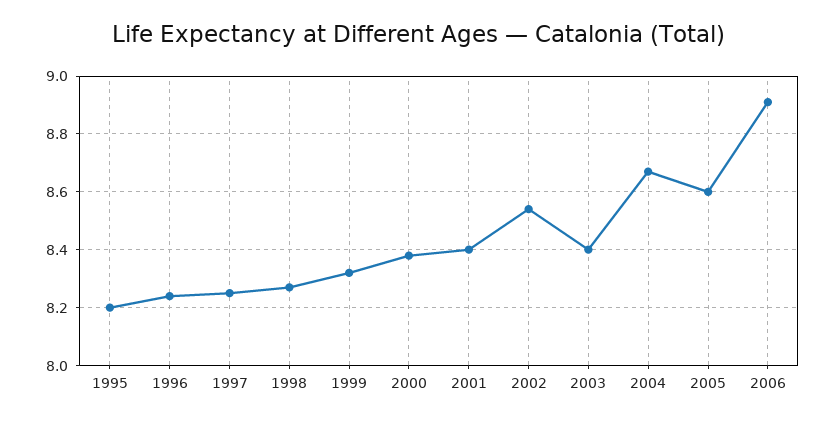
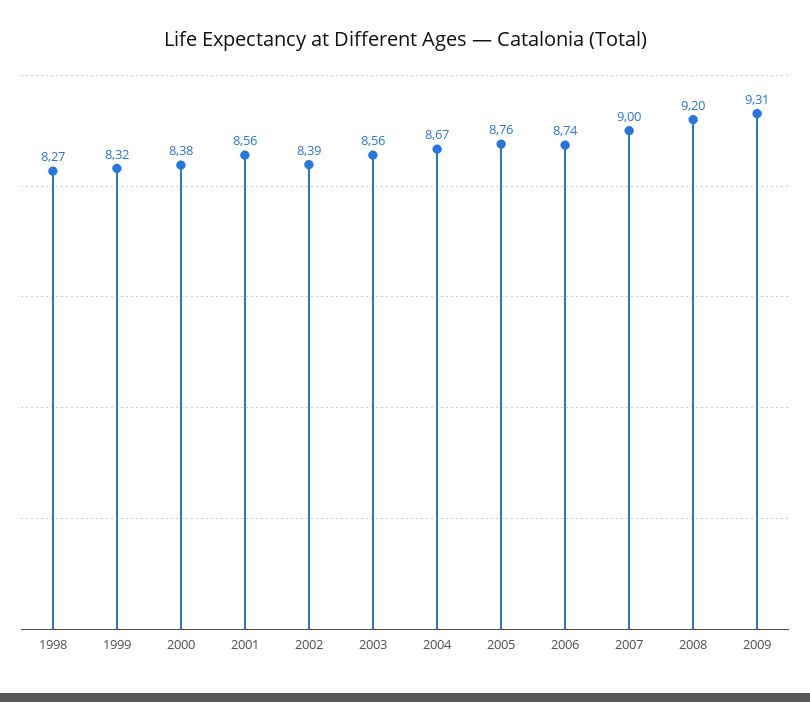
1995: 8.2 -> none
1996: 8.25 -> none
1997: 8.25 -> none
2001: 8.4 -> 8.56
2002: 8.55 -> 8.39
2003: 8.4 -> 8.56
2005: 8.6 -> 8.76
2006: 8.9 -> 8.74
2007: none -> 9
2008: none -> 9.2
2009: none -> 9.31

